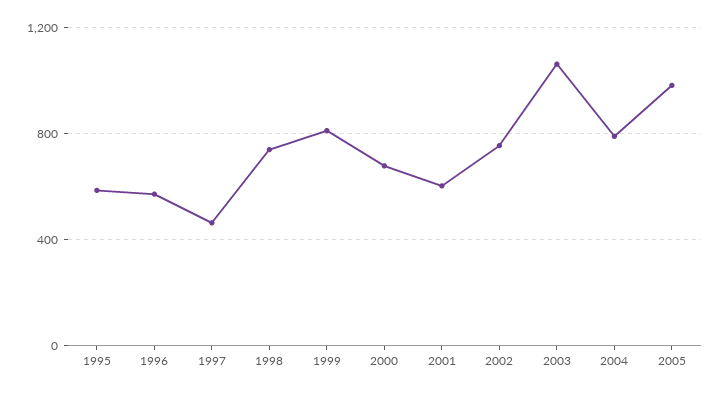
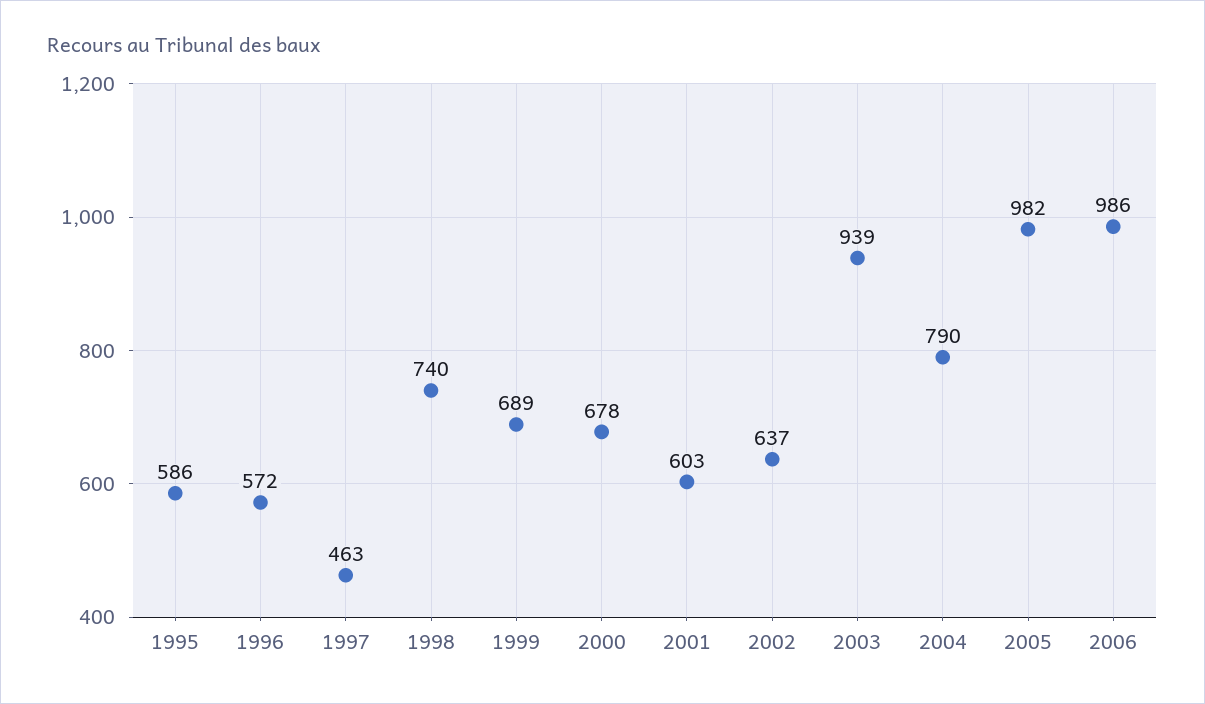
1999: 800 -> 689
2002: 750 -> 637
2003: 1050 -> 939
2006: none -> 986

